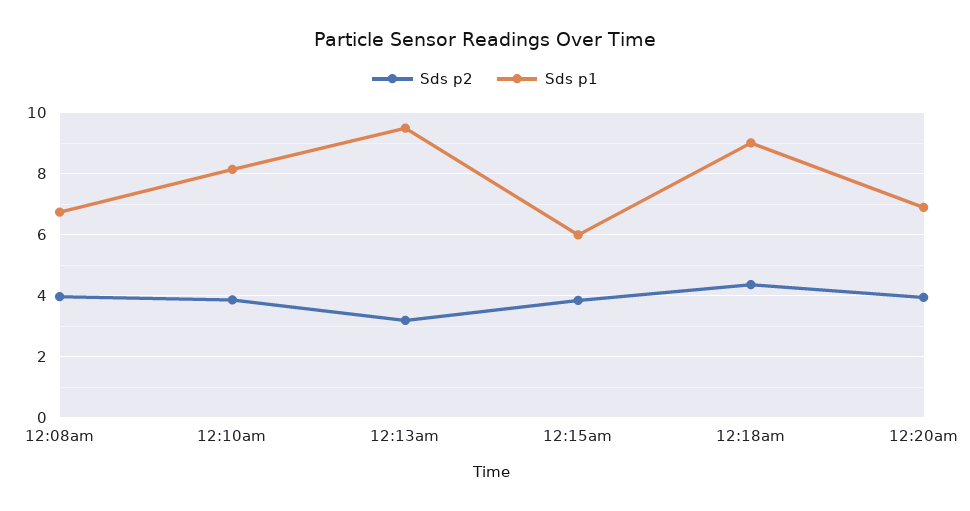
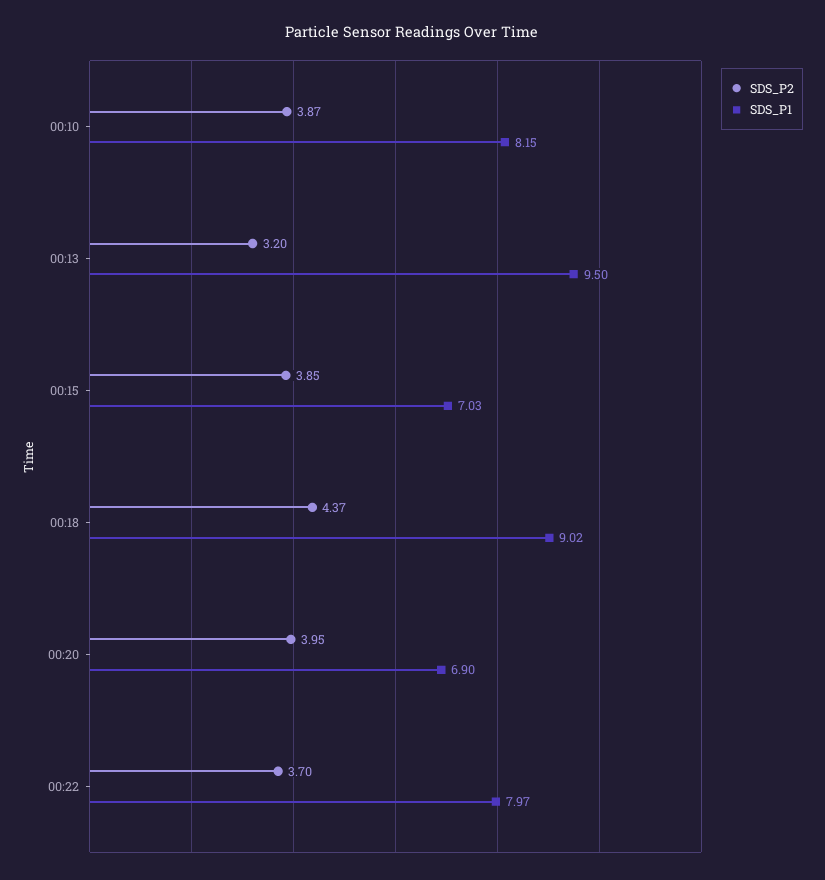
Sds p2, 12:08am: 4 -> none
Sds p1, 12:08am: 6.8 -> none
Sds p1, 12:15am: 6 -> 7.03
Sds p2, 00:22: none -> 3.7
Sds p1, 00:22: none -> 7.97

